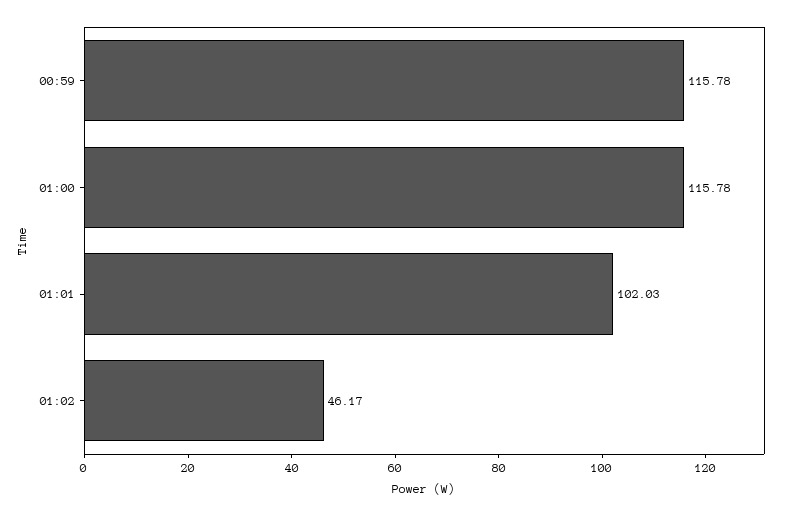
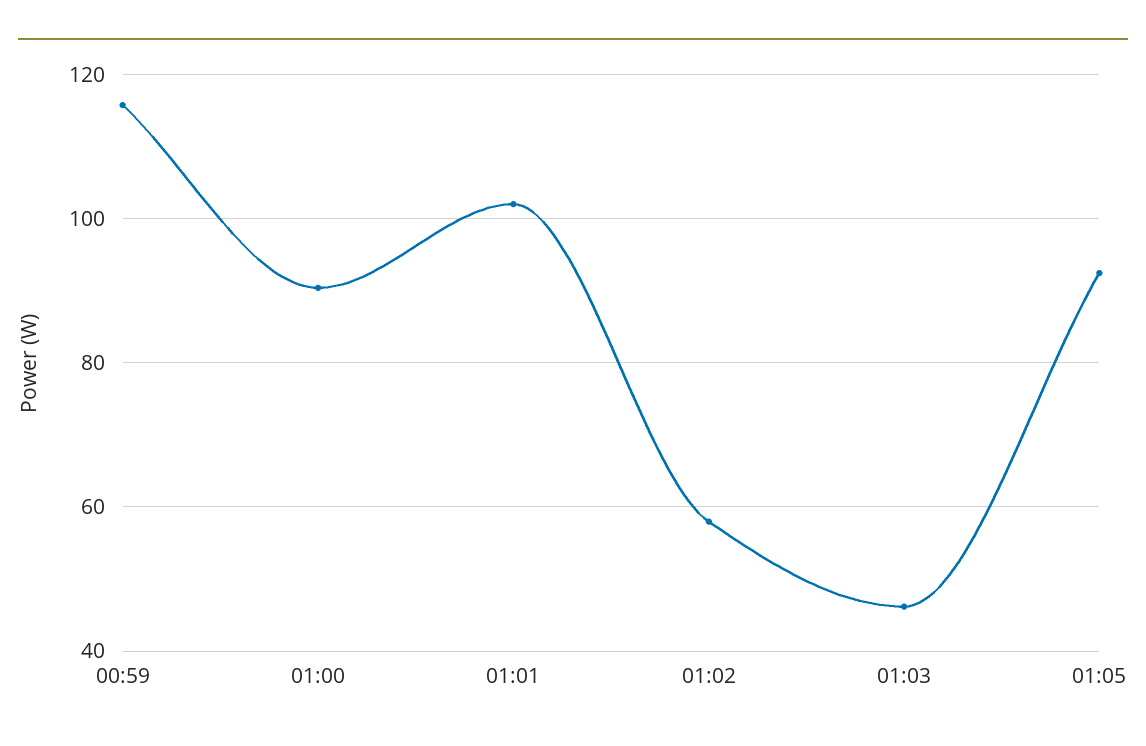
01:00: 115.78 -> 90
01:02: 46.17 -> 58
01:03: none -> 46
01:05: none -> 92

